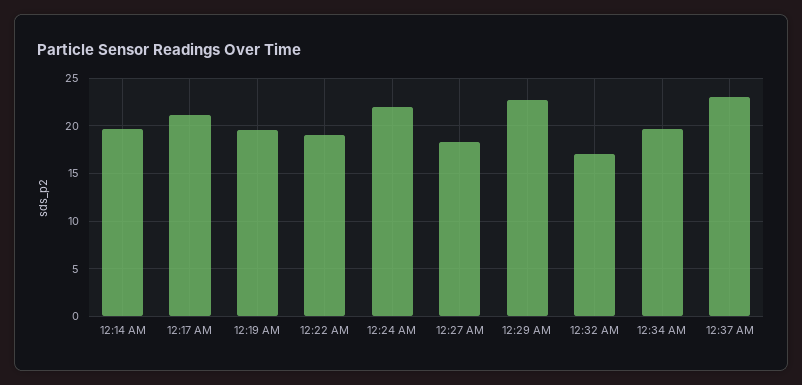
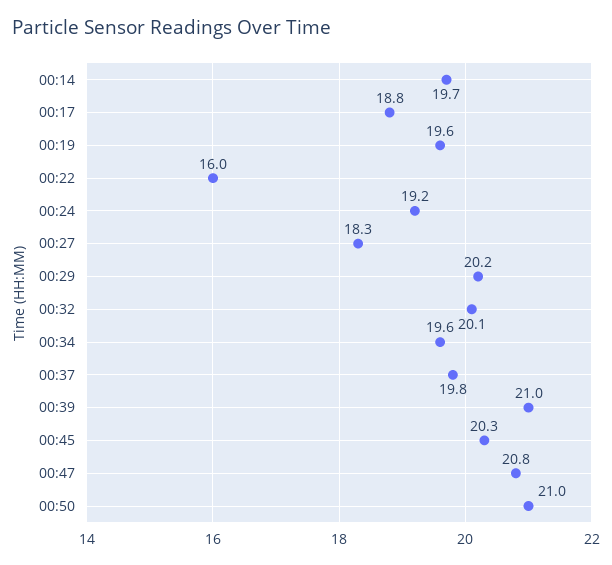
12:17 AM: 21 -> 18.8
12:22 AM: 19 -> 16
12:24 AM: 22 -> 19.2
12:29 AM: 23 -> 20.2
12:32 AM: 17 -> 20.1
12:37 AM: 23 -> 19.8
00:39: none -> 21
00:45: none -> 20.3
00:47: none -> 20.8
00:50: none -> 21

